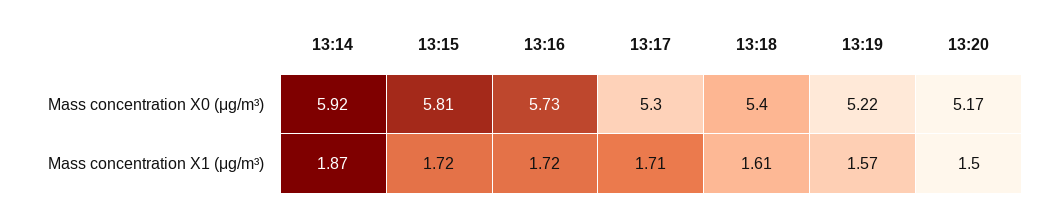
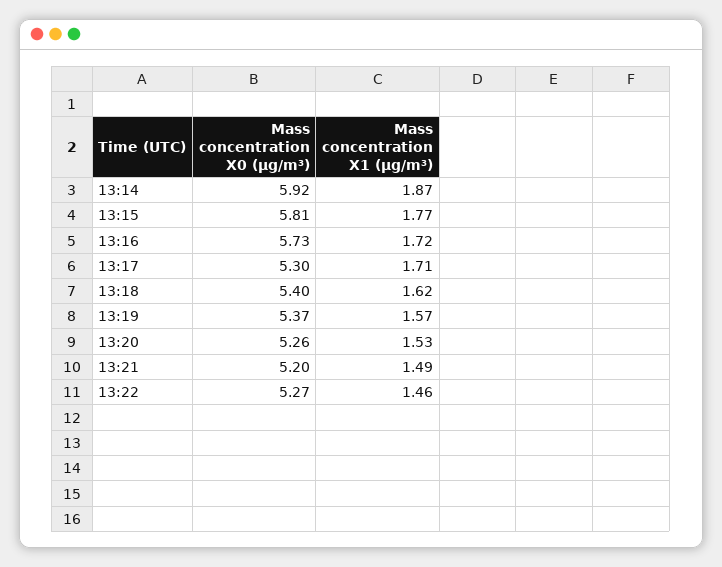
13:19, Mass concentration X0 (μg/m³): 5.22 -> 5.37
13:20, Mass concentration X0 (μg/m³): 5.17 -> 5.26
13:15, Mass concentration X1 (μg/m³): 1.72 -> 1.77
13:18, Mass concentration X1 (μg/m³): 1.61 -> 1.62
13:20, Mass concentration X1 (μg/m³): 1.5 -> 1.53
13:21, Mass concentration X0 (μg/m³): none -> 5.2
13:21, Mass concentration X1 (μg/m³): none -> 1.49
13:22, Mass concentration X0 (μg/m³): none -> 5.27
13:22, Mass concentration X1 (μg/m³): none -> 1.46

